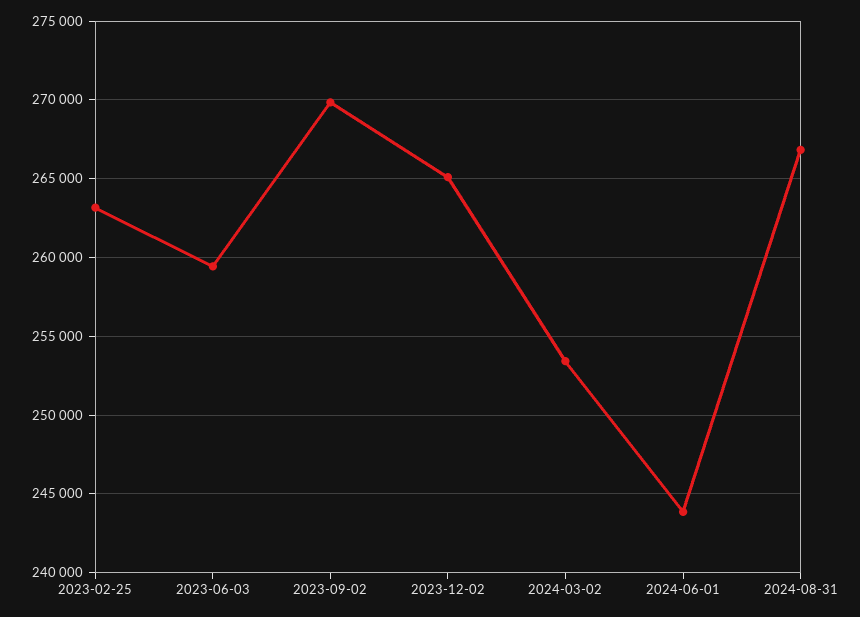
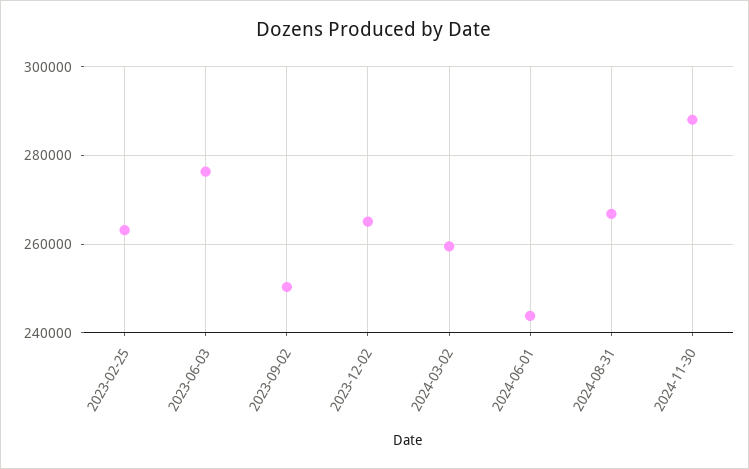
2023-06-03: 259500 -> 276000
2023-09-02: 270000 -> 250000
2024-03-02: 253500 -> 260000
2024-11-30: none -> 288000

